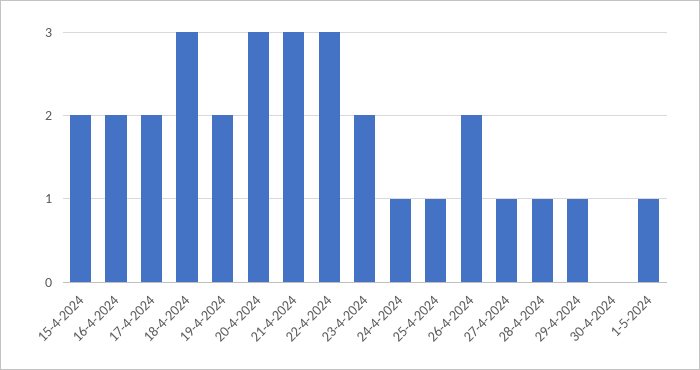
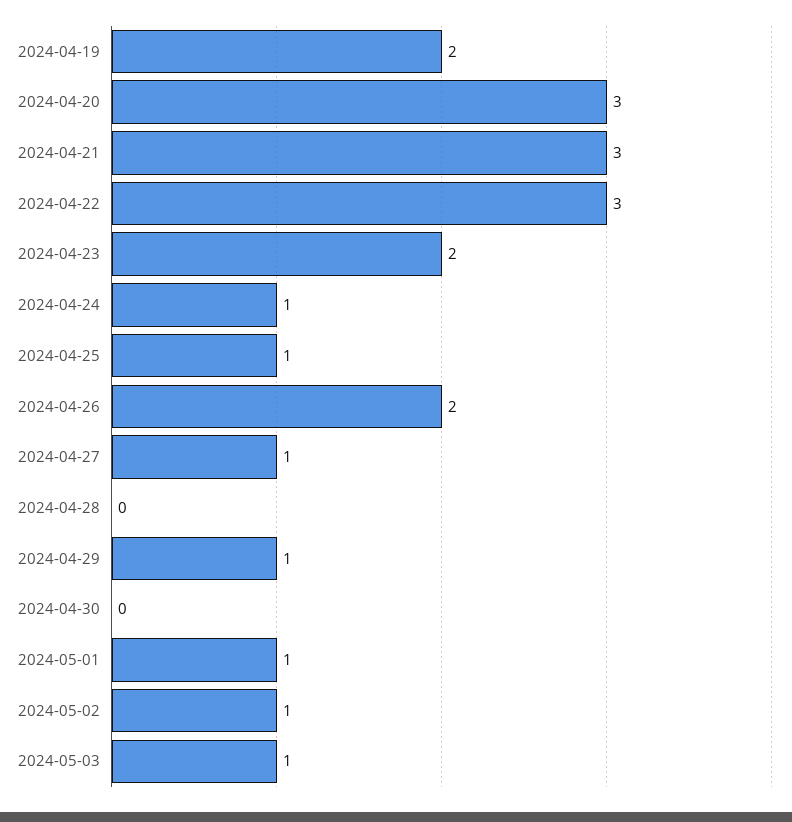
15-4-2024: 2 -> none
16-4-2024: 2 -> none
17-4-2024: 2 -> none
18-4-2024: 3 -> none
28-4-2024: 1 -> 0
2024-05-02: none -> 1
2024-05-03: none -> 1

